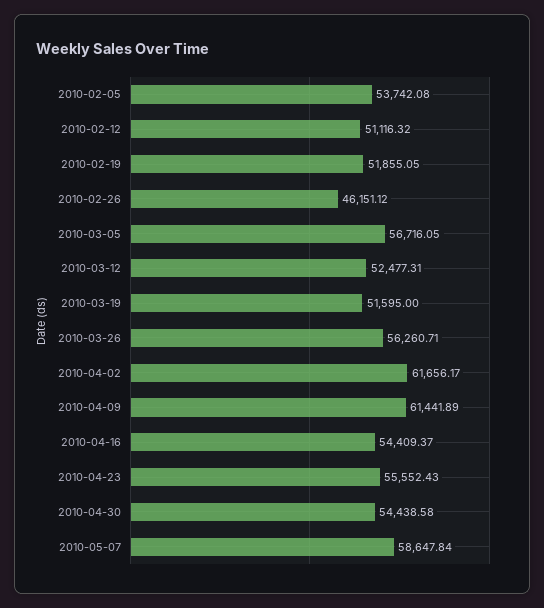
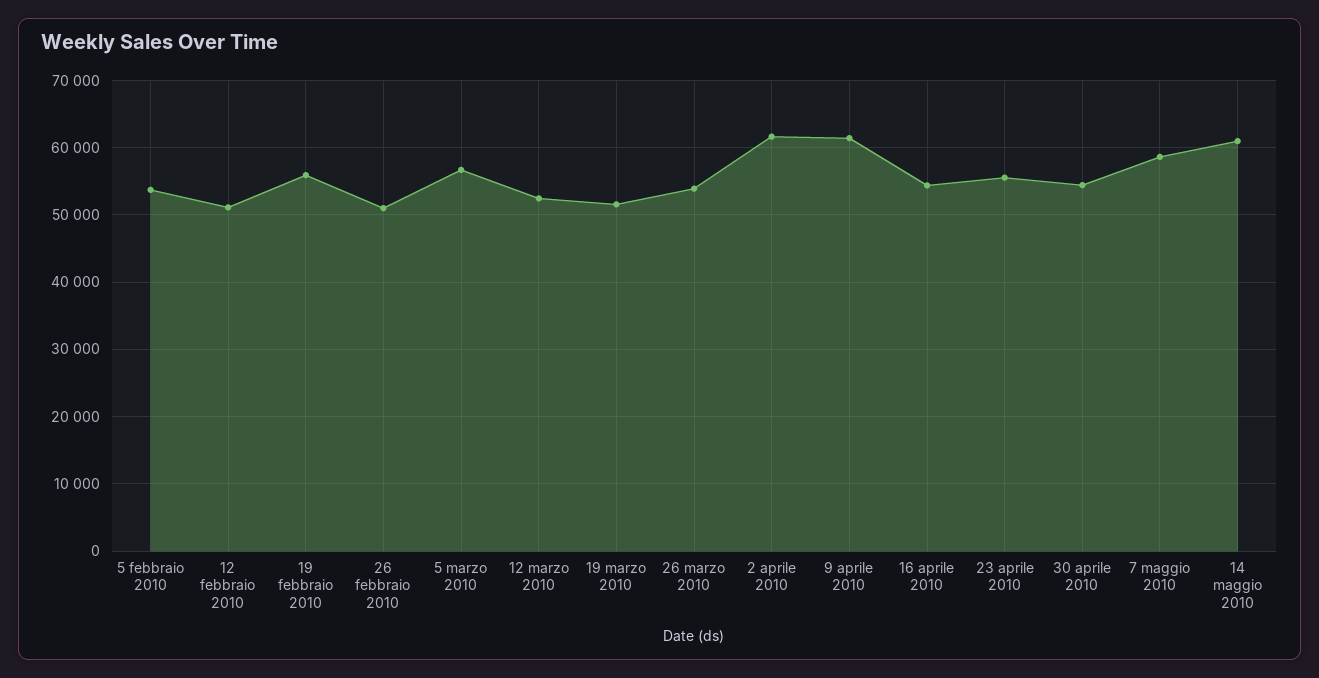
2010-02-19: 51855.05 -> 56000
2010-02-26: 46151.12 -> 51000
2010-03-26: 56260.71 -> 54000
14 maggio 2010: none -> 61000

